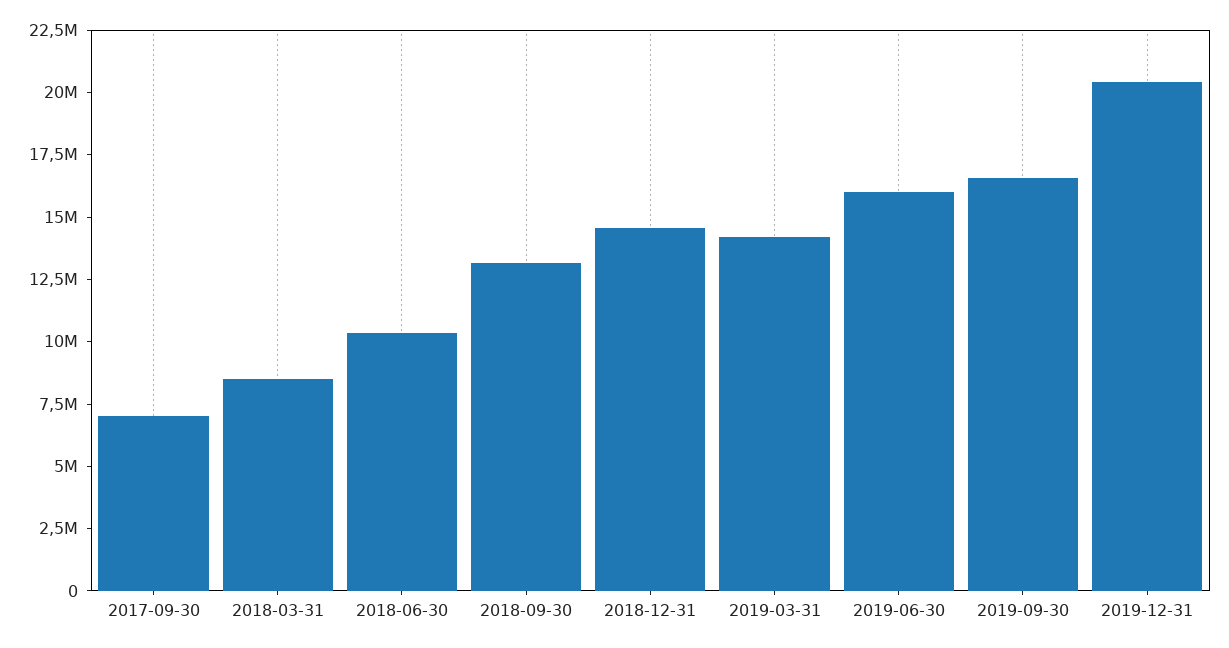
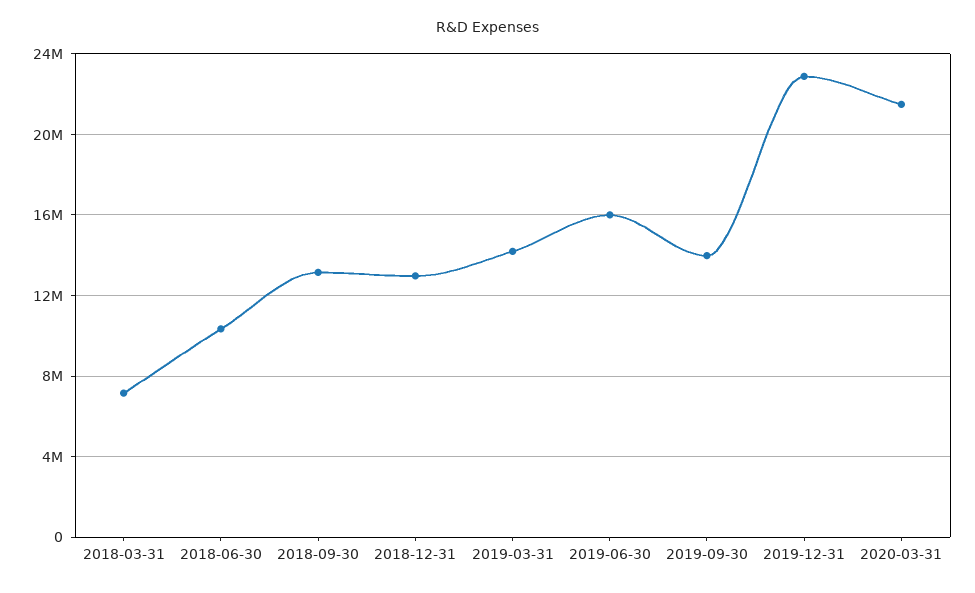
2017-09-30: 7000000 -> none
2018-03-31: 8500000 -> 7000000
2018-12-31: 14500000 -> 13000000
2019-09-30: 16500000 -> 14000000
2019-12-31: 20500000 -> 23000000
2020-03-31: none -> 21500000

